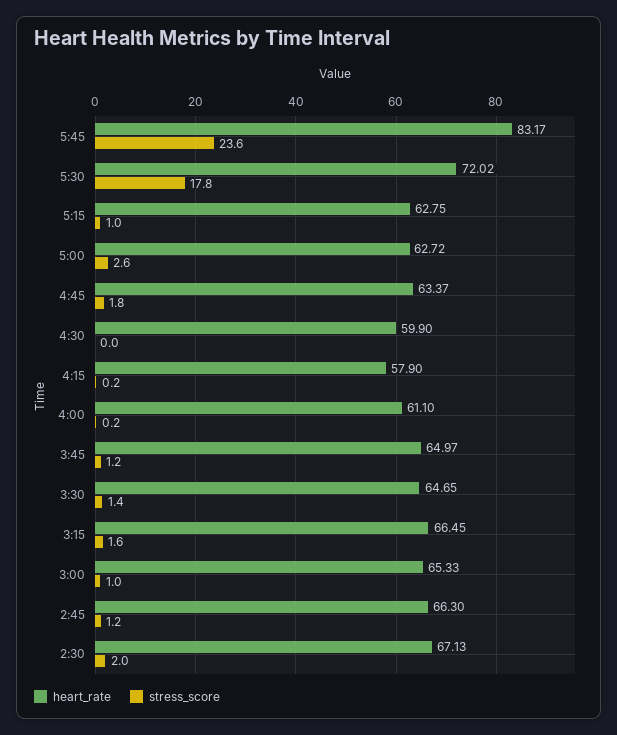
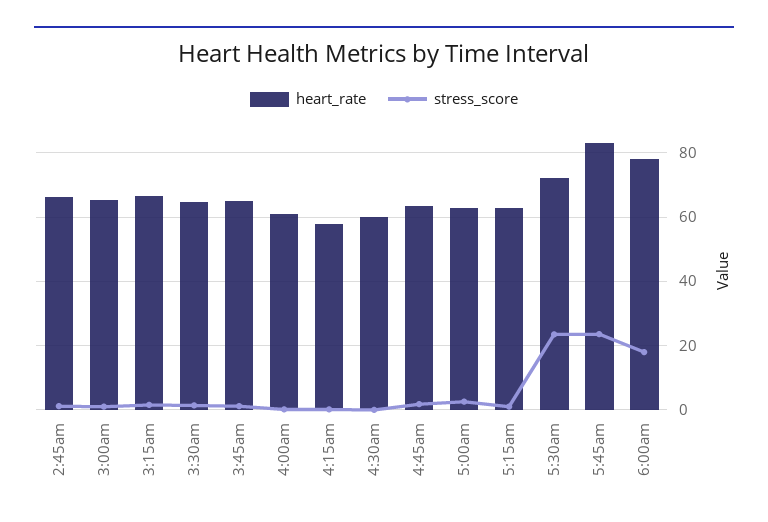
stress_score, 5:30: 17.8 -> 24
heart_rate, 2:30: 67.13 -> none
stress_score, 2:30: 2 -> none
heart_rate, 6:00am: none -> 78
stress_score, 6:00am: none -> 18

